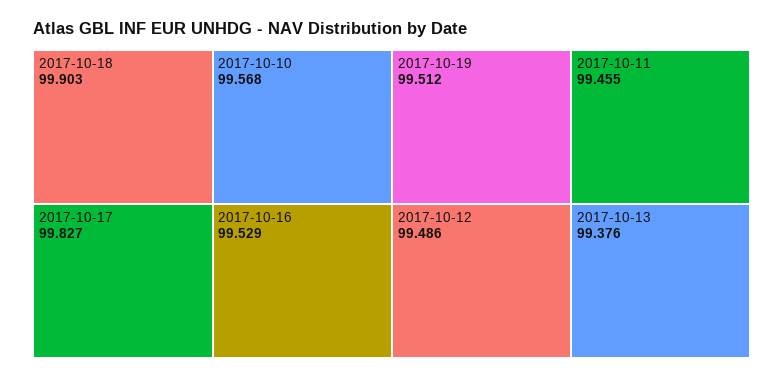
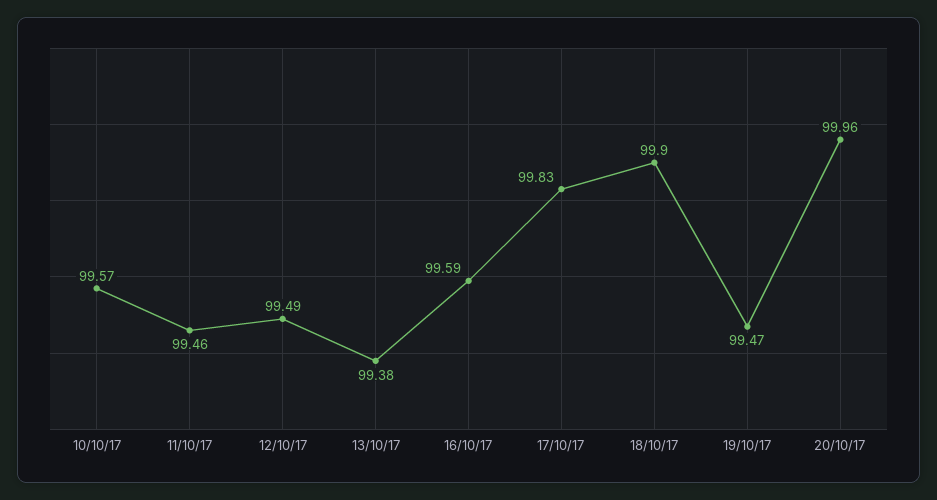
2017-10-16: 99.529 -> 99.59
2017-10-19: 99.512 -> 99.47
20/10/17: none -> 99.96

